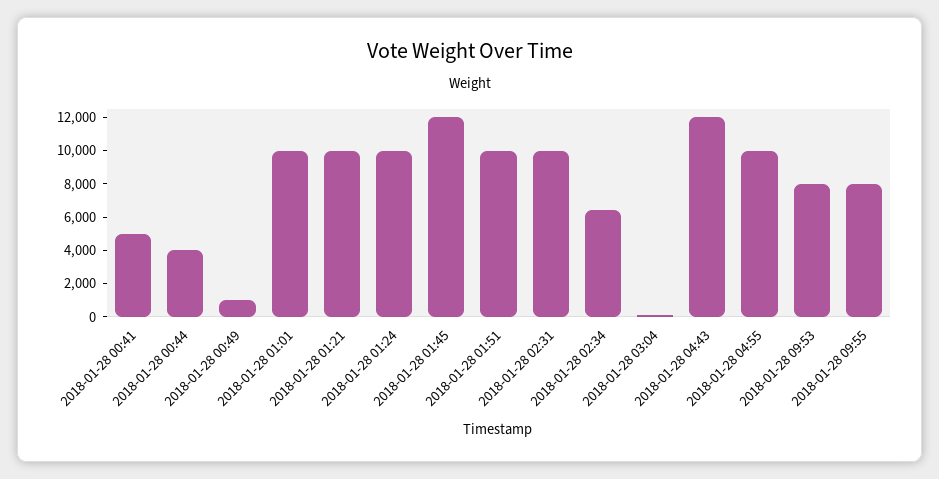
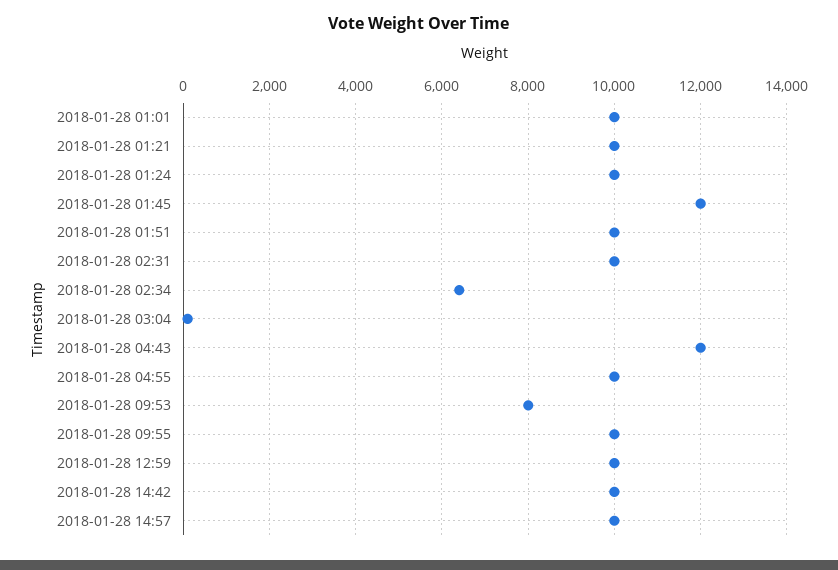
2018-01-28 00:41: 5000 -> none
2018-01-28 00:44: 4000 -> none
2018-01-28 00:49: 1000 -> none
2018-01-28 09:55: 8000 -> 10000
2018-01-28 12:59: none -> 10000
2018-01-28 14:42: none -> 10000
2018-01-28 14:57: none -> 10000

